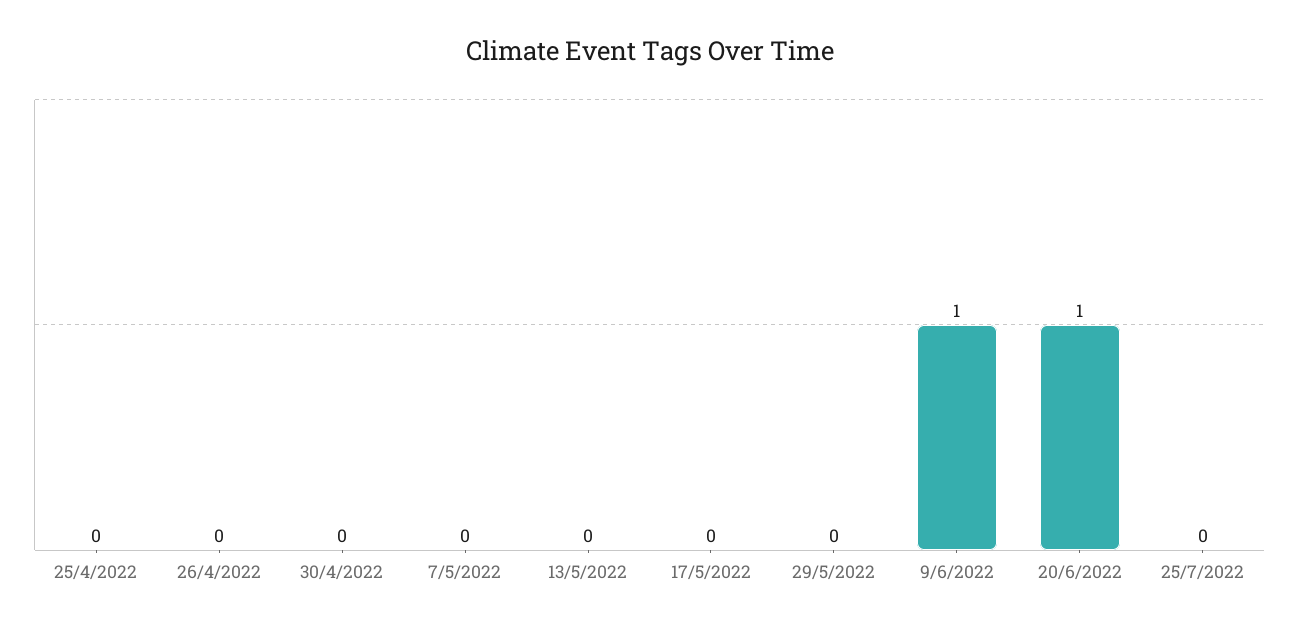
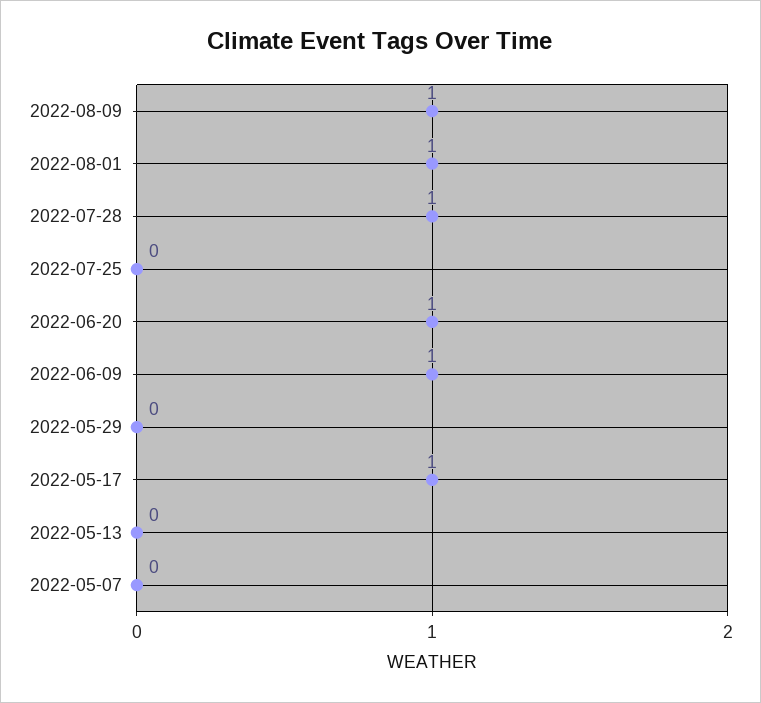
25/4/2022: 0 -> none
26/4/2022: 0 -> none
30/4/2022: 0 -> none
17/5/2022: 0 -> 1
2022-08-09: none -> 1
2022-08-01: none -> 1
2022-07-28: none -> 1

